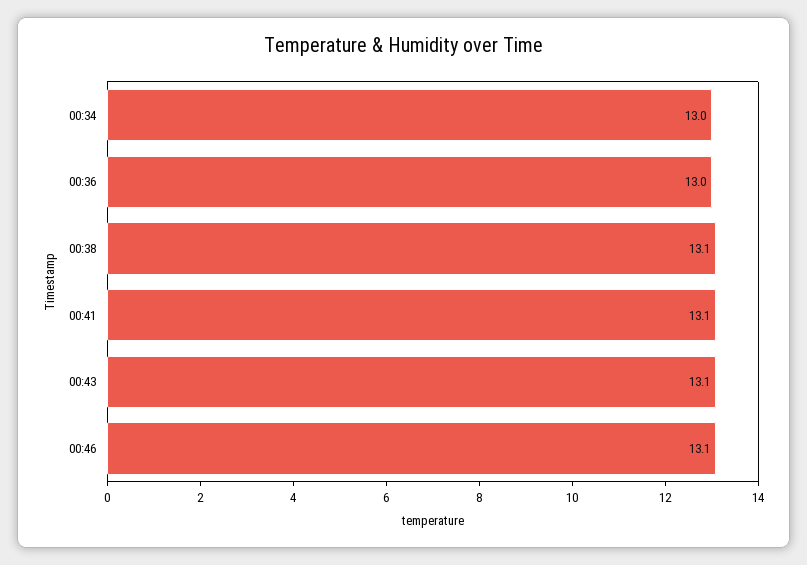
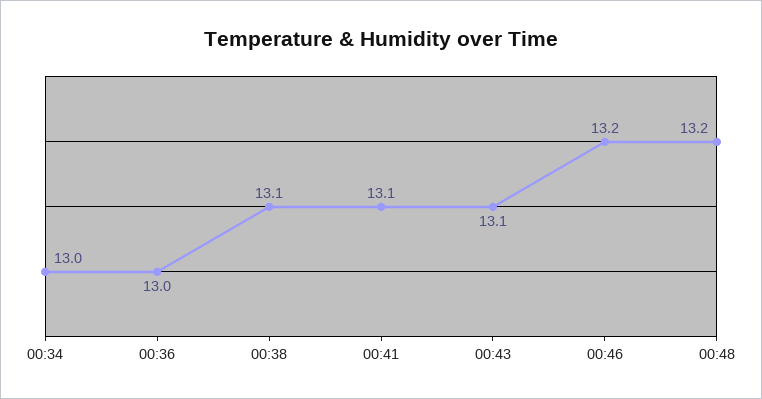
00:46: 13.1 -> 13.2
00:48: none -> 13.2

